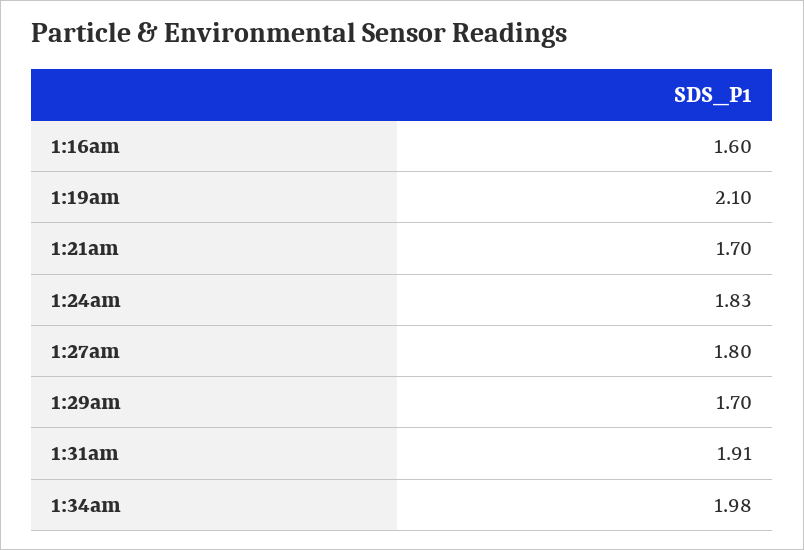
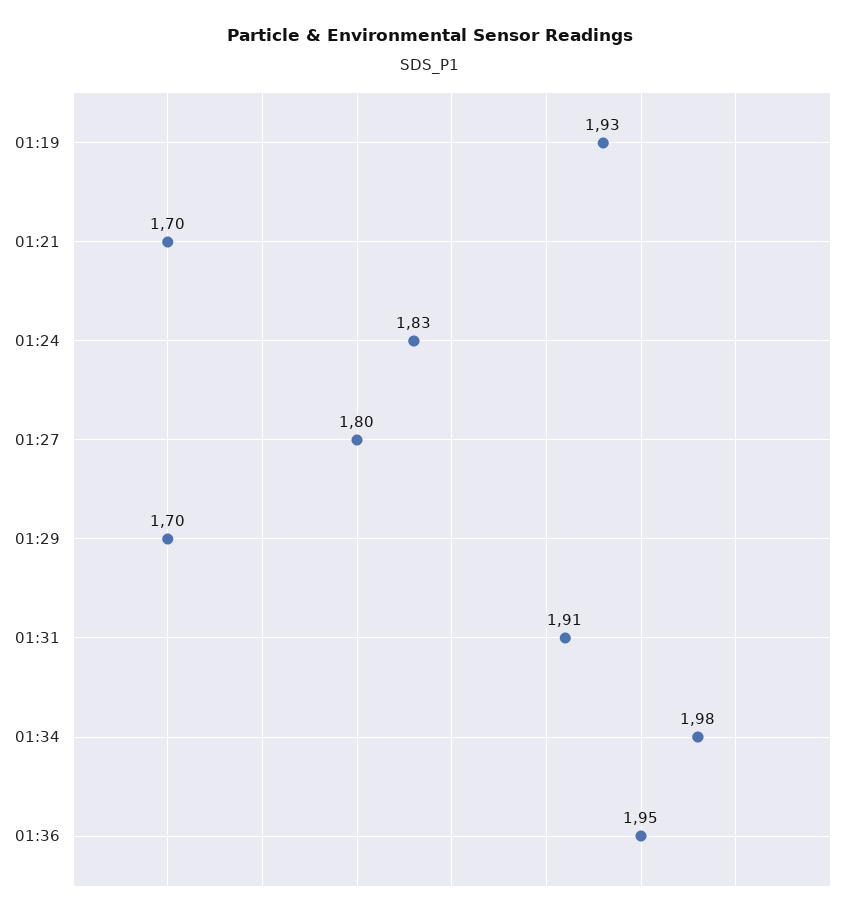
1:16am: 1.6 -> none
1:19am: 2.1 -> 1.93
01:36: none -> 1.95

